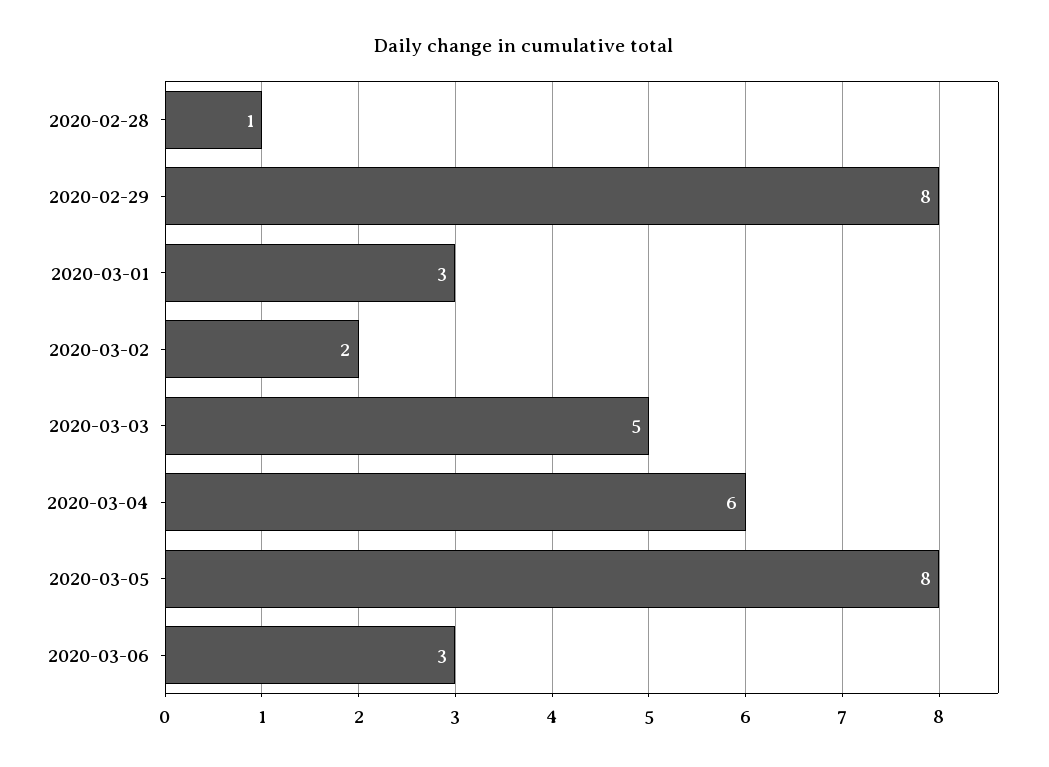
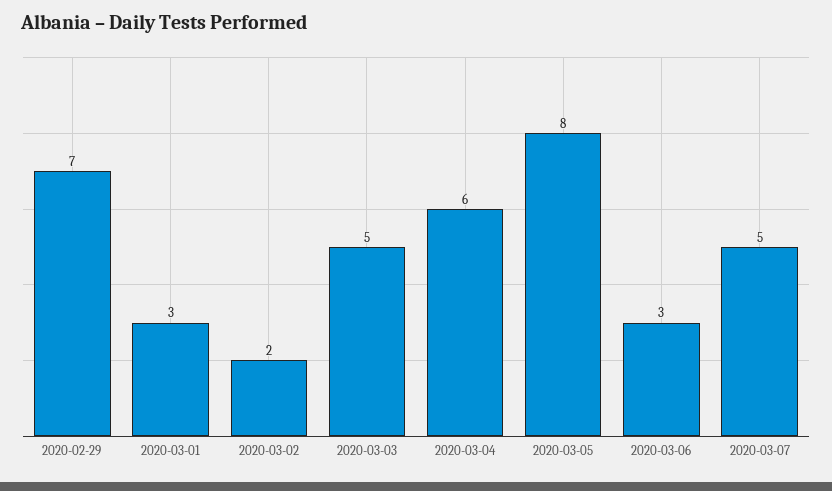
2020-02-28: 1 -> none
2020-02-29: 8 -> 7
2020-03-07: none -> 5

